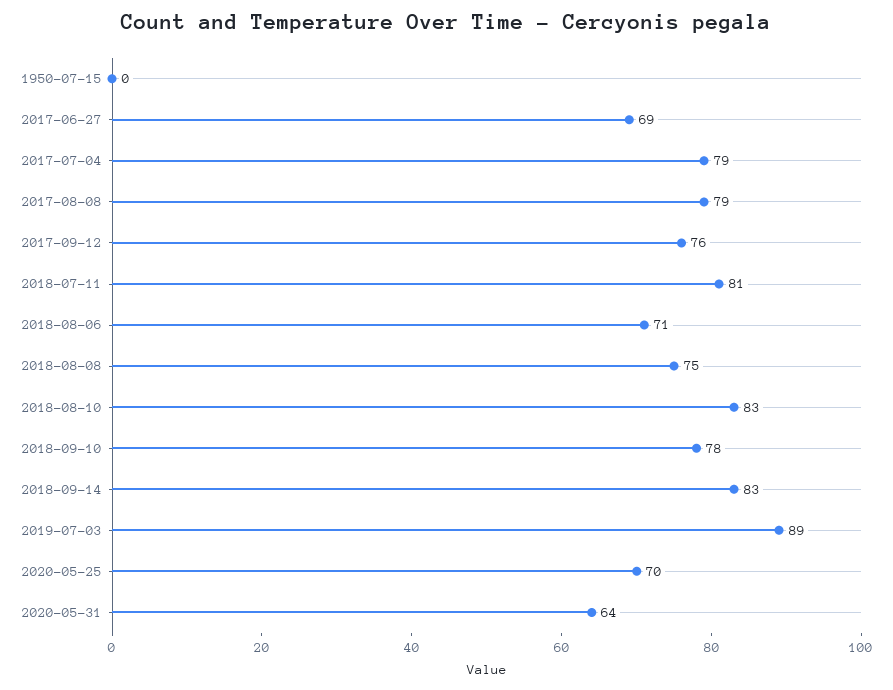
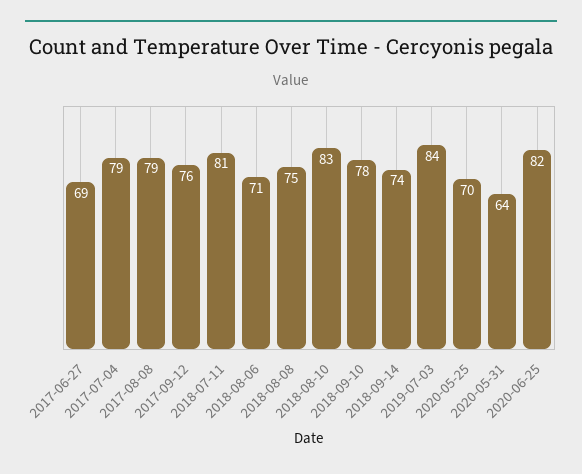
1950-07-15: 0 -> none
2018-09-14: 83 -> 74
2019-07-03: 89 -> 84
2020-06-25: none -> 82

